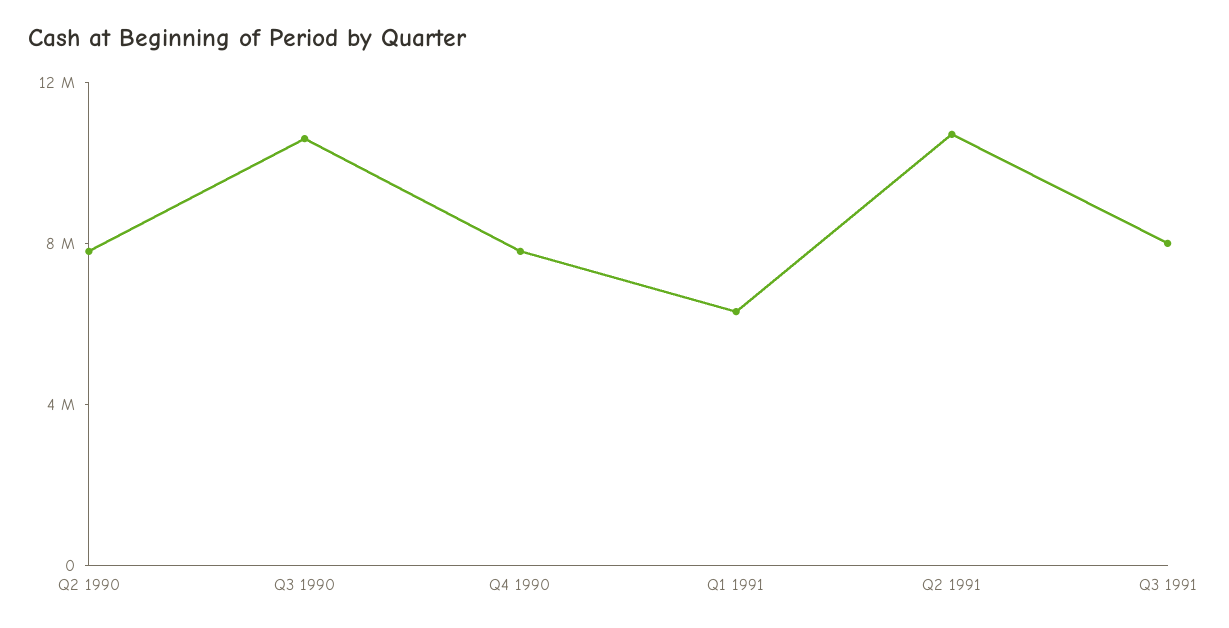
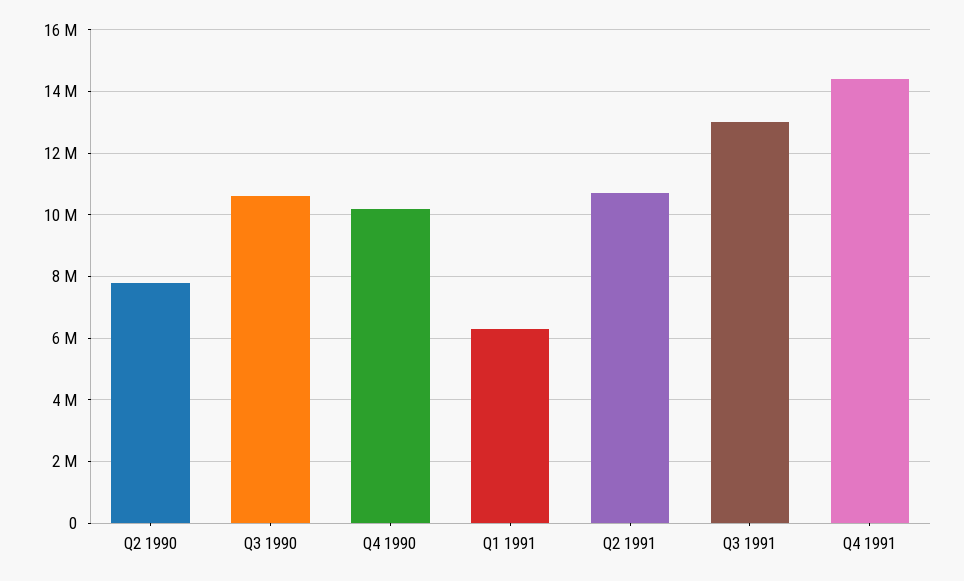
Q4 1990: 8000000 -> 10200000
Q3 1991: 8000000 -> 13000000
Q4 1991: none -> 14400000

